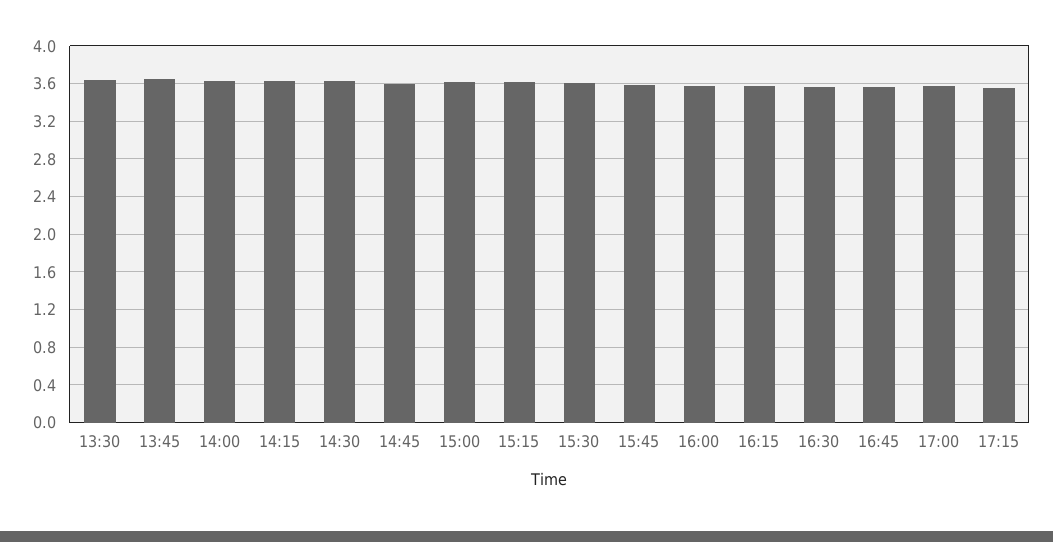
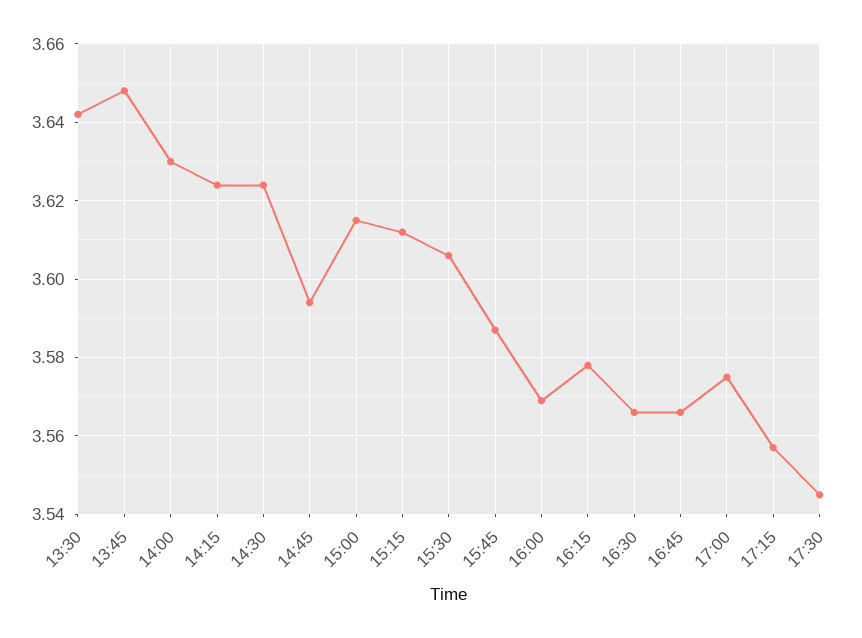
17:30: none -> 3.545

